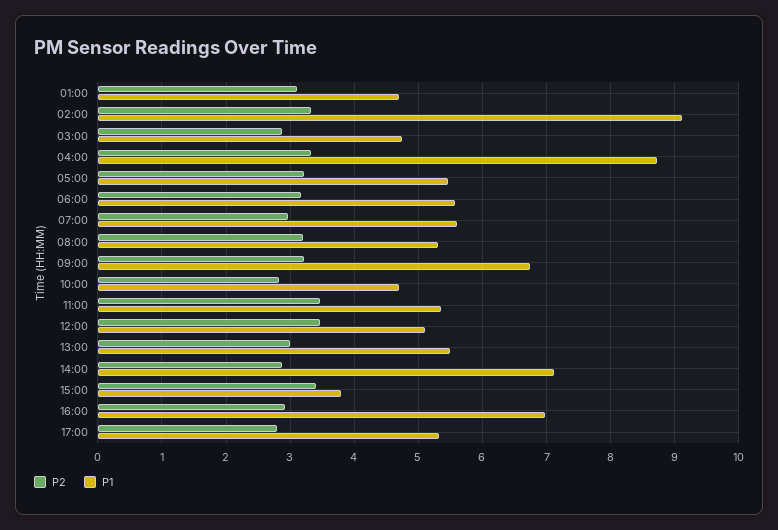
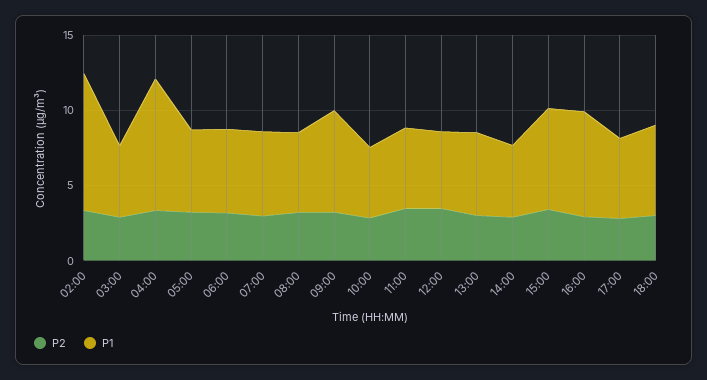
P2, 01:00: 3.1 -> none
P1, 01:00: 4.7 -> none
P1, 14:00: 7.1 -> 5
P1, 15:00: 3.8 -> 7
P2, 18:00: none -> 3
P1, 18:00: none -> 6

